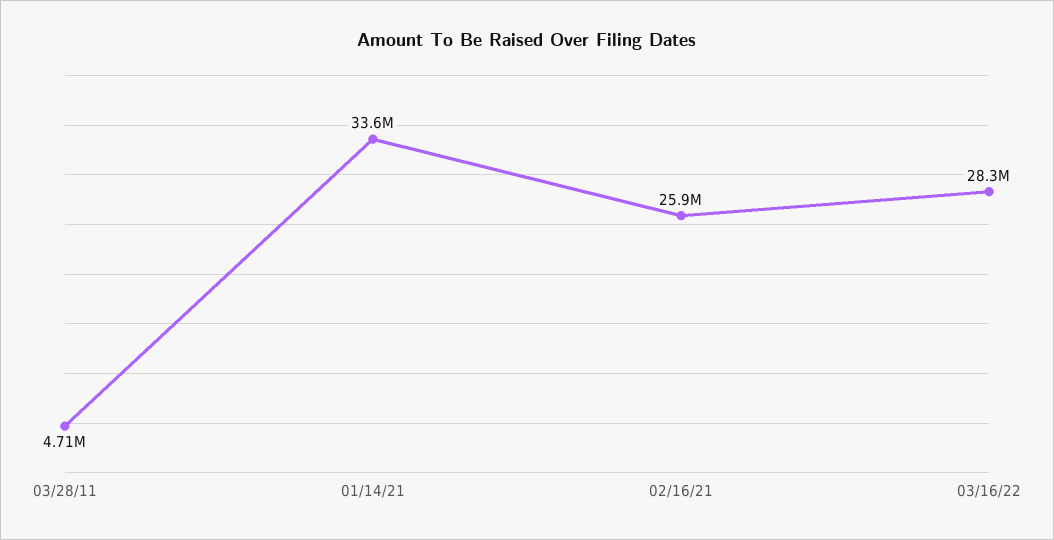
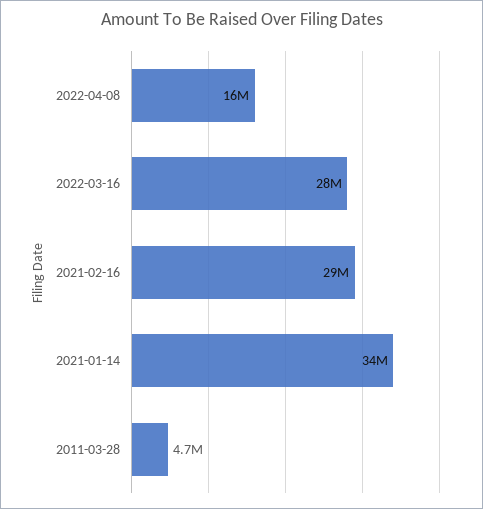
02/16/21: 25900000 -> 29000000
2022-04-08: none -> 16000000

